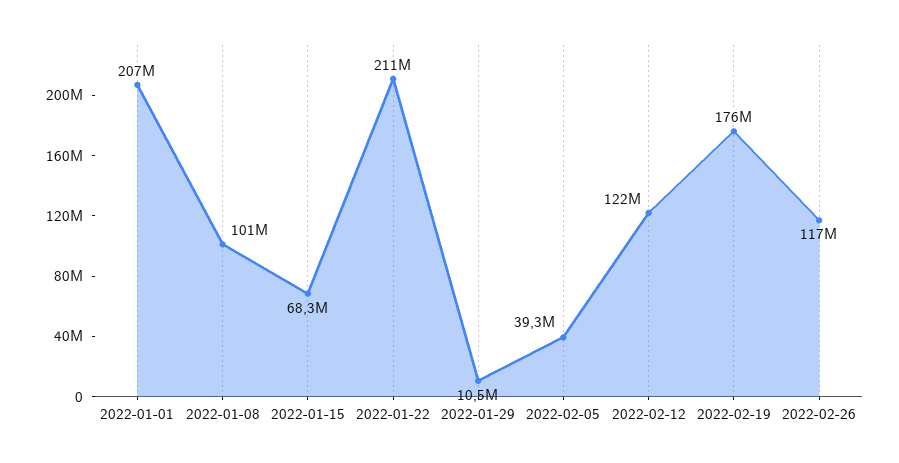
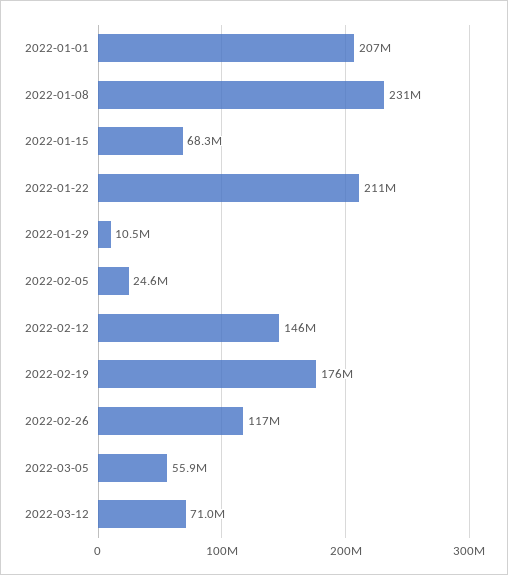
2022-01-08: 101000000 -> 231000000
2022-02-05: 39300000 -> 24600000
2022-02-12: 122000000 -> 146000000
2022-03-05: none -> 55900000
2022-03-12: none -> 71000000

